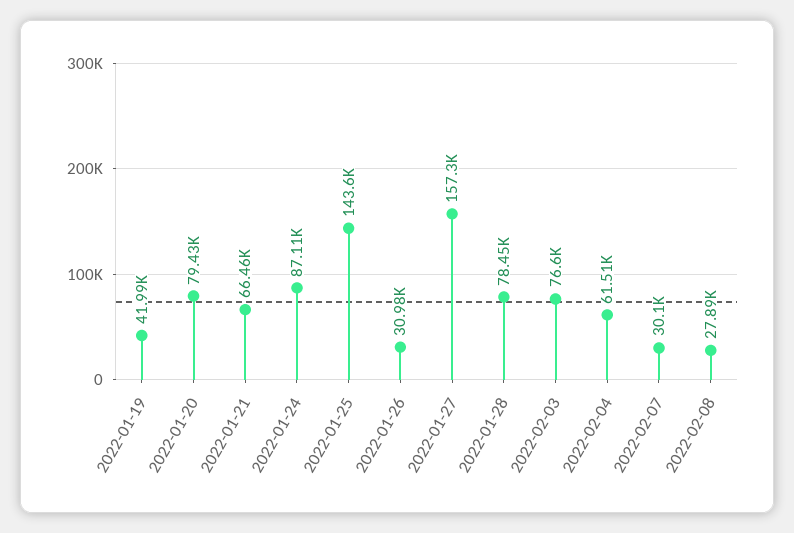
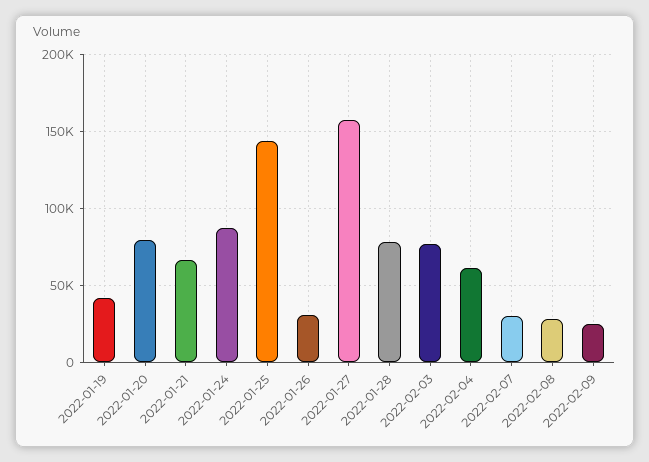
2022-02-09: none -> 25000

